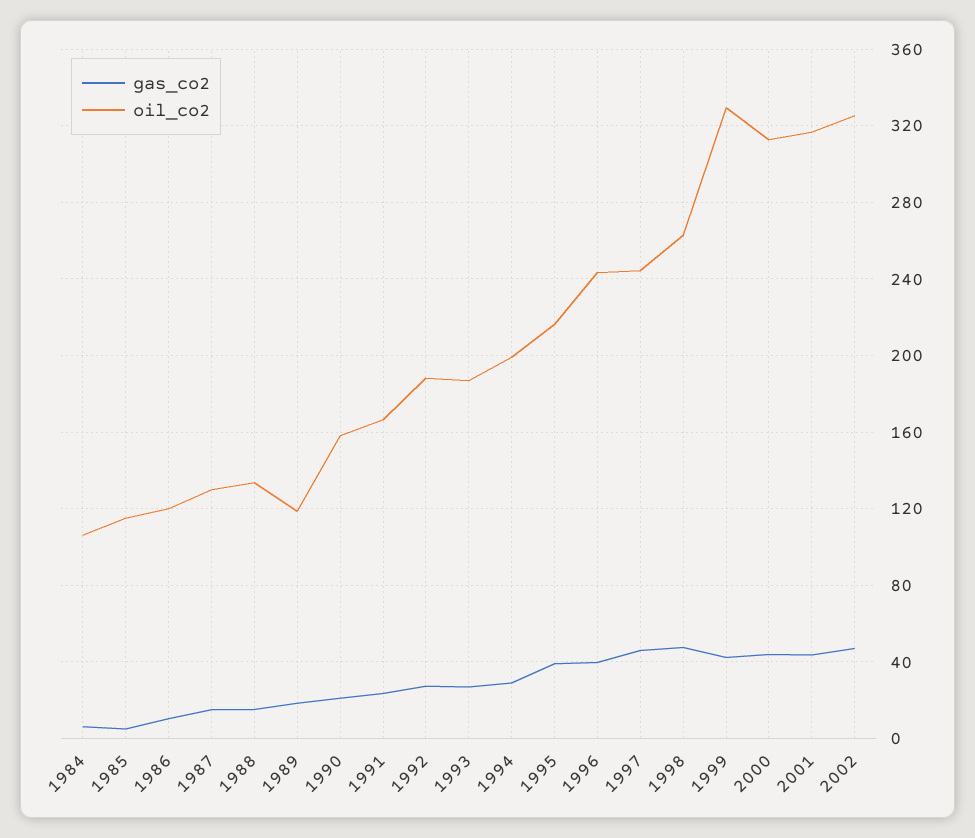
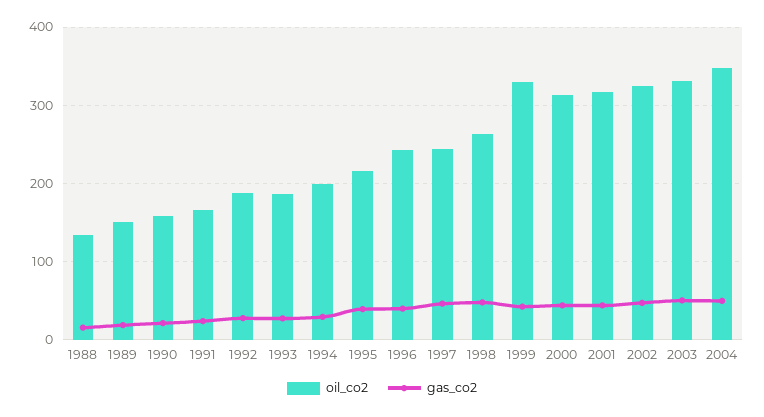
gas_co2, 1984: 5 -> none
oil_co2, 1984: 105 -> none
gas_co2, 1985: 5 -> none
oil_co2, 1985: 115 -> none
gas_co2, 1986: 10 -> none
oil_co2, 1986: 120 -> none
gas_co2, 1987: 15 -> none
oil_co2, 1987: 130 -> none
oil_co2, 1989: 120 -> 150
oil_co2, 2003: none -> 330
gas_co2, 2003: none -> 50
oil_co2, 2004: none -> 350
gas_co2, 2004: none -> 50

